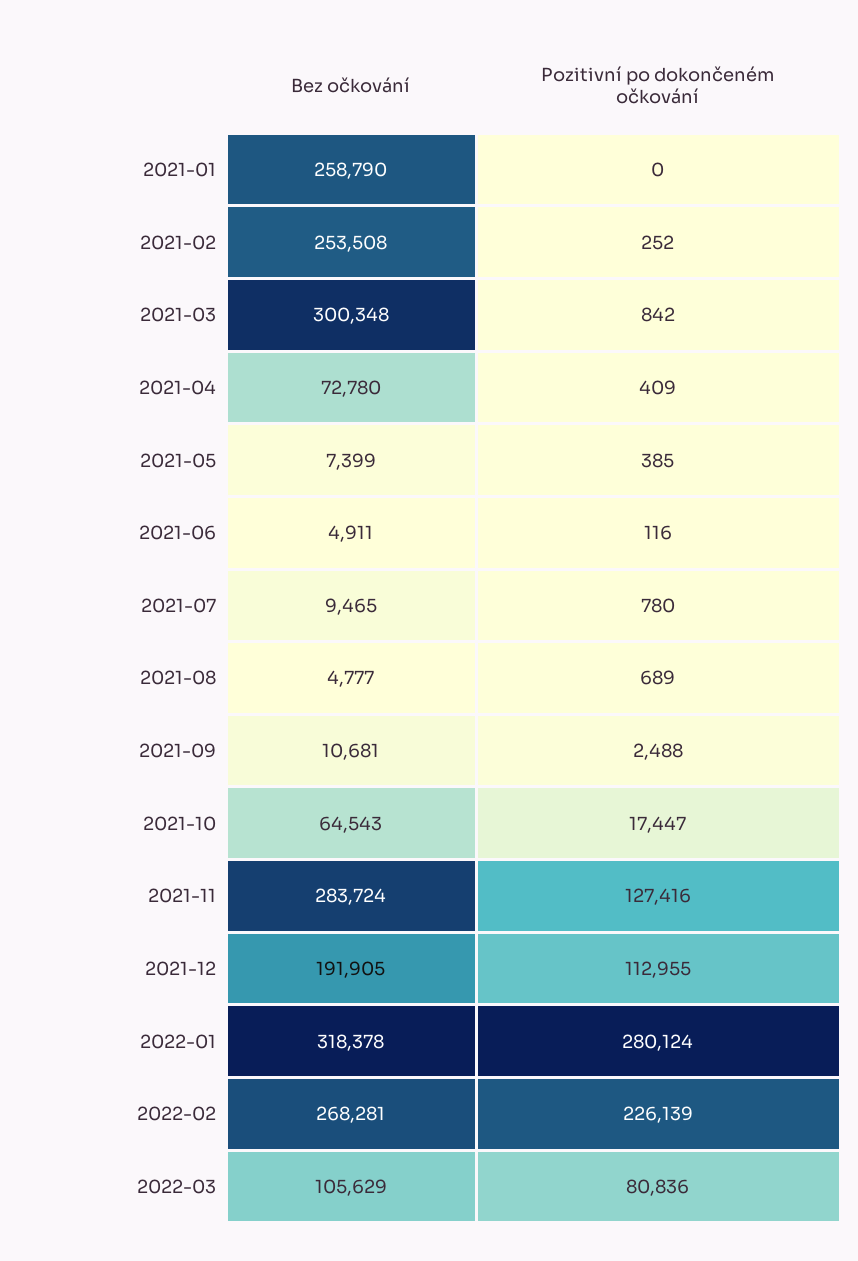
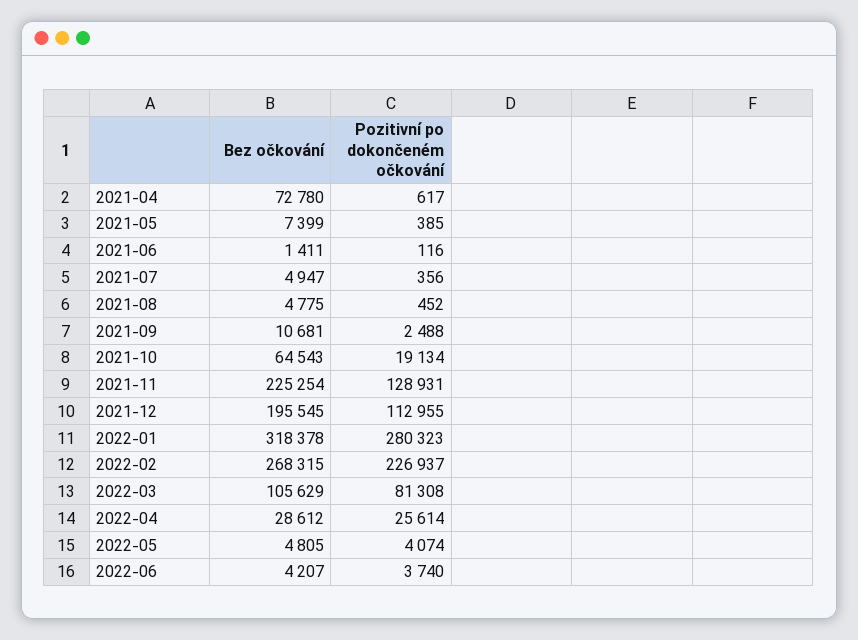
Bez očkování, 2021-01: 258790 -> none
Pozitivní po dokončeném očkování, 2021-01: 0 -> none
Bez očkování, 2021-02: 253508 -> none
Pozitivní po dokončeném očkování, 2021-02: 252 -> none
Bez očkování, 2021-03: 300348 -> none
Pozitivní po dokončeném očkování, 2021-03: 842 -> none
Pozitivní po dokončeném očkování, 2021-04: 409 -> 617
Bez očkování, 2021-06: 4911 -> 1411
Bez očkování, 2021-07: 9465 -> 4947
Pozitivní po dokončeném očkování, 2021-07: 780 -> 356
Bez očkování, 2021-08: 4777 -> 4775
Pozitivní po dokončeném očkování, 2021-08: 689 -> 452
Pozitivní po dokončeném očkování, 2021-10: 17447 -> 19134
Bez očkování, 2021-11: 283724 -> 225254
Pozitivní po dokončeném očkování, 2021-11: 127416 -> 128931
Bez očkování, 2021-12: 191905 -> 195545
Pozitivní po dokončeném očkování, 2022-01: 280124 -> 280323
Bez očkování, 2022-02: 268281 -> 268315
Pozitivní po dokončeném očkování, 2022-02: 226139 -> 226937
Pozitivní po dokončeném očkování, 2022-03: 80836 -> 81308
Bez očkování, 2022-04: none -> 28612
Pozitivní po dokončeném očkování, 2022-04: none -> 25614
Bez očkování, 2022-05: none -> 4805
Pozitivní po dokončeném očkování, 2022-05: none -> 4074
Bez očkování, 2022-06: none -> 4207
Pozitivní po dokončeném očkování, 2022-06: none -> 3740

